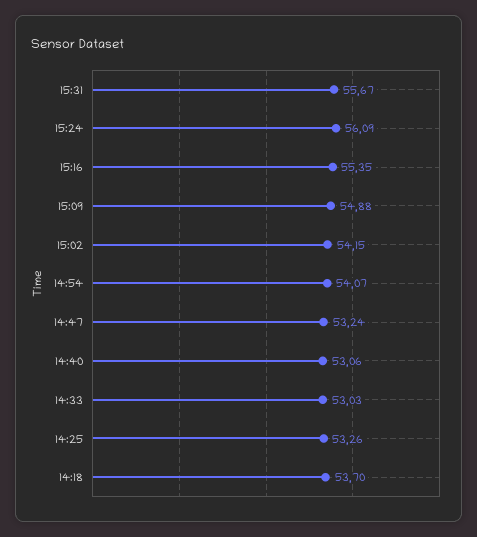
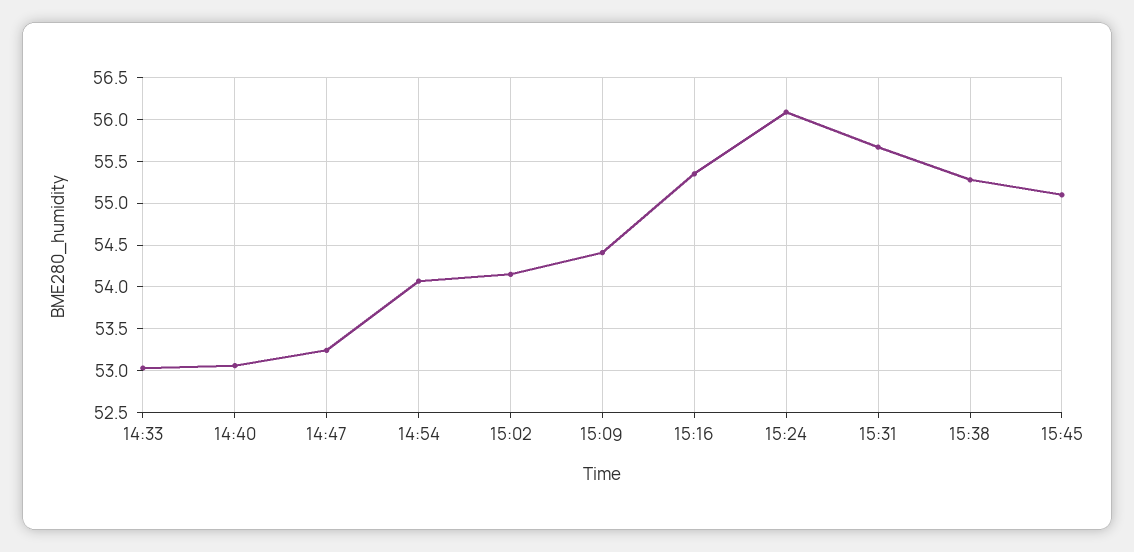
15:09: 54.88 -> 54.4
14:25: 53.26 -> none
14:18: 53.7 -> none
15:38: none -> 55.3
15:45: none -> 55.1

